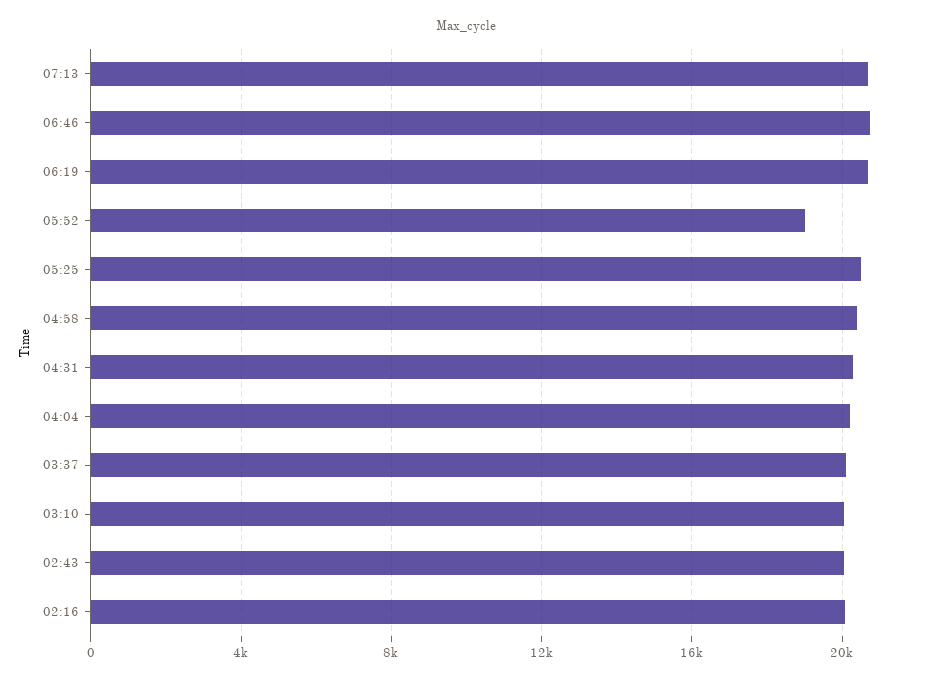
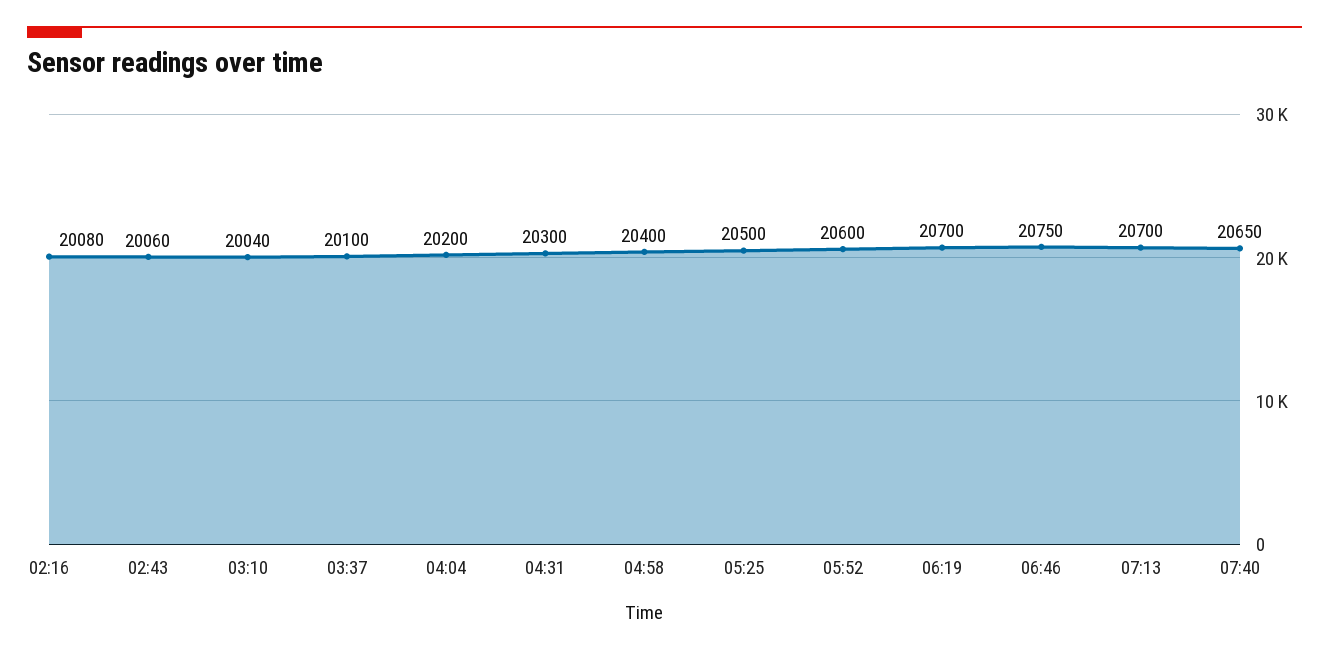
05:52: 19000 -> 20600
07:40: none -> 20650

